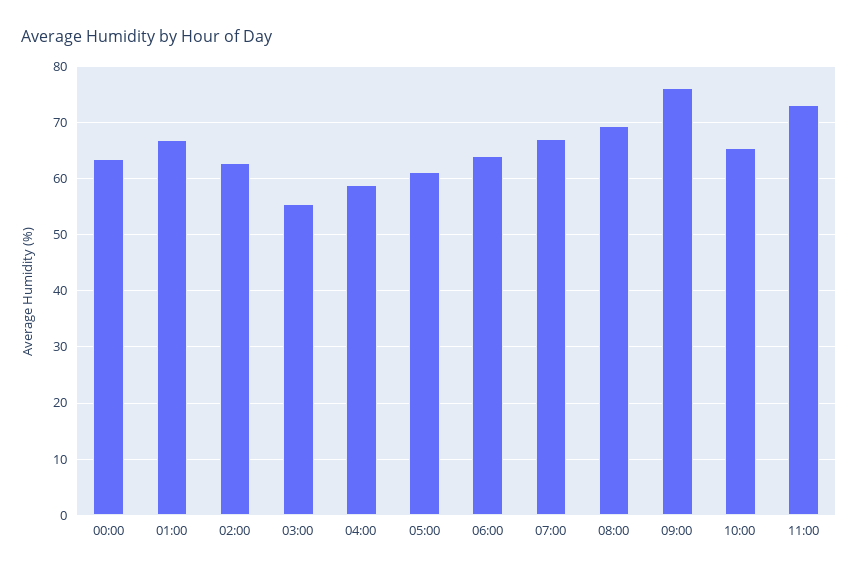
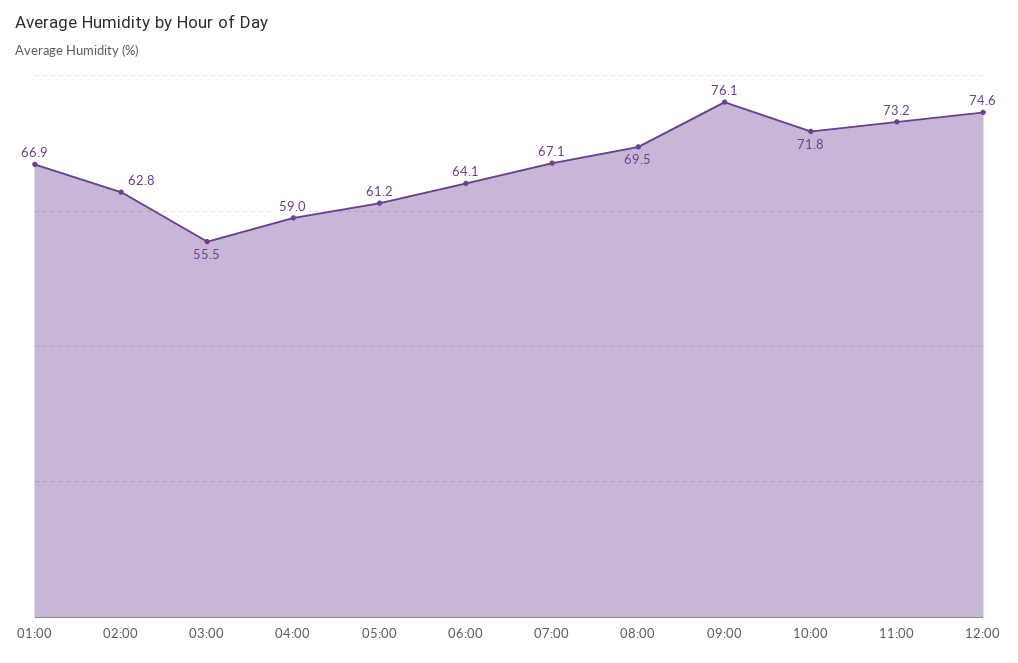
00:00: 64 -> none
10:00: 66 -> 71.8
12:00: none -> 74.6

